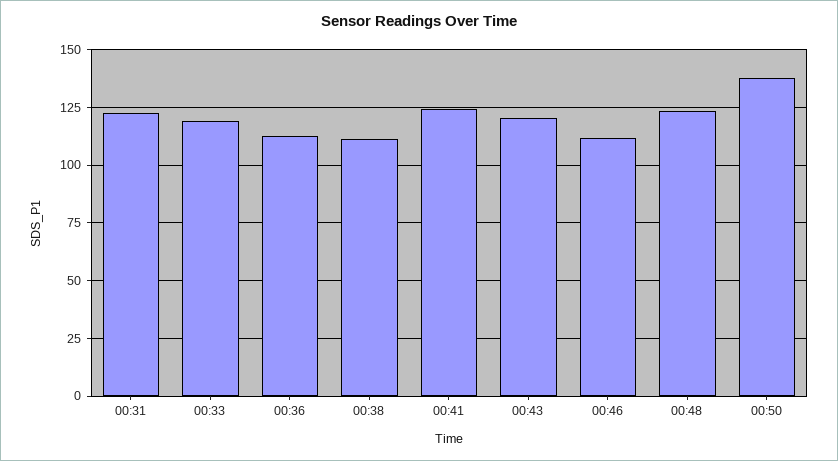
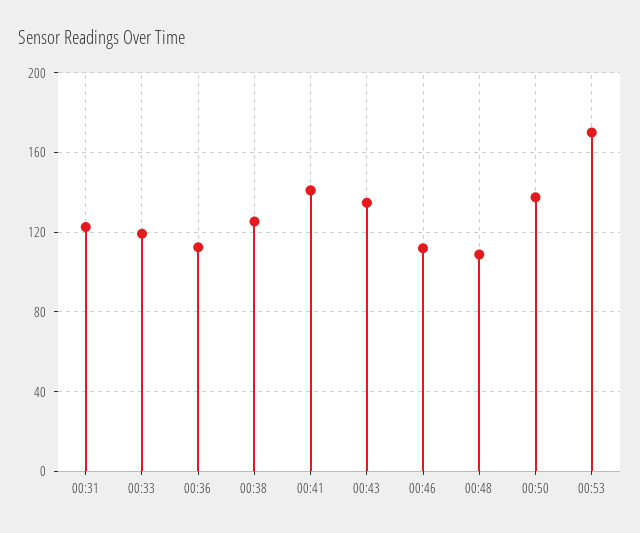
00:38: 110 -> 125
00:41: 125 -> 140
00:43: 120 -> 135
00:48: 125 -> 110
00:53: none -> 170

